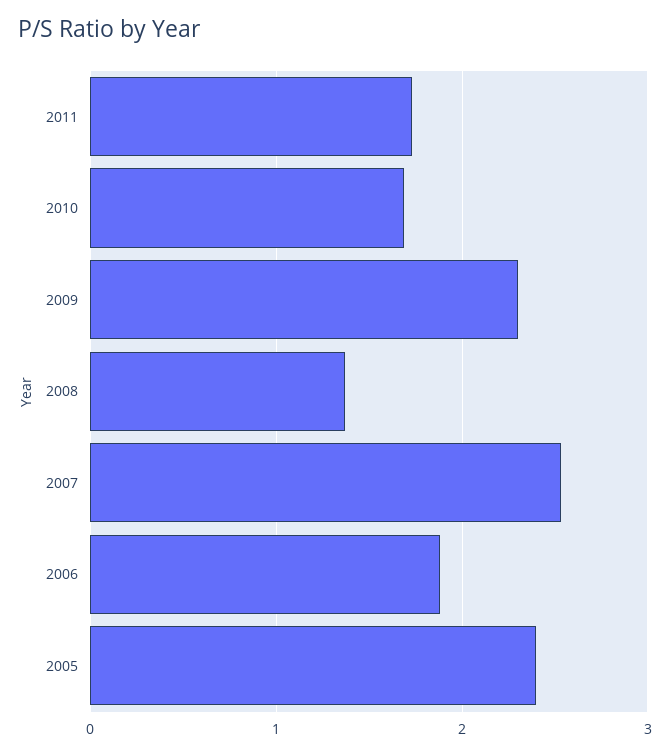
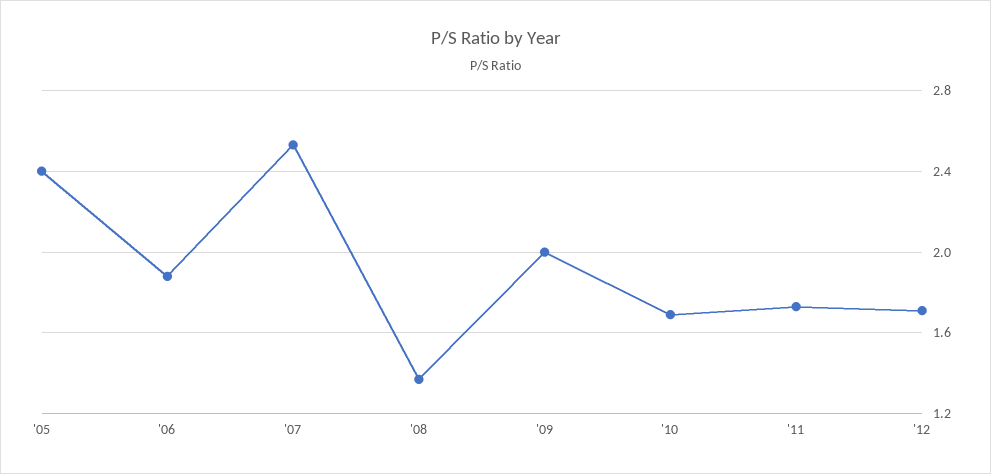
2009: 2.3 -> 2
'12: none -> 1.7

